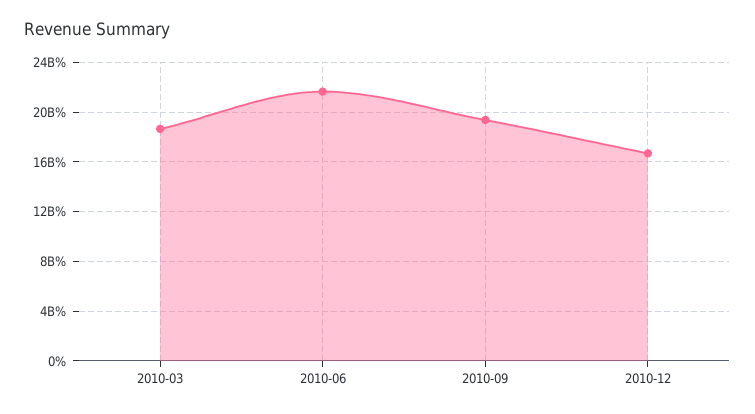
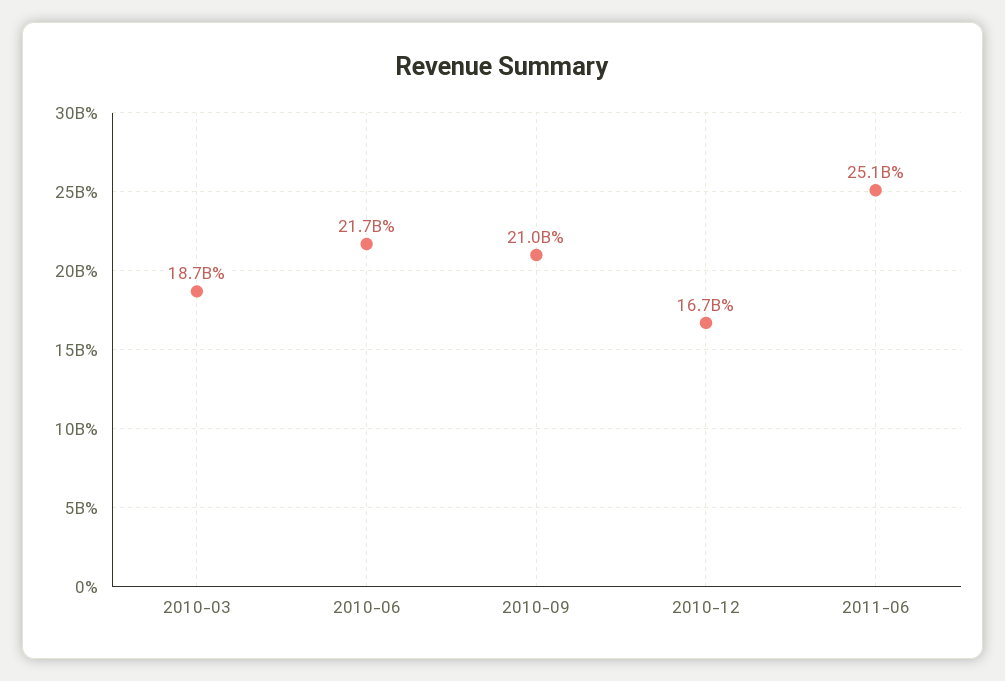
2010-09: 19500000000 -> 21000000000
2011-06: none -> 25100000000

